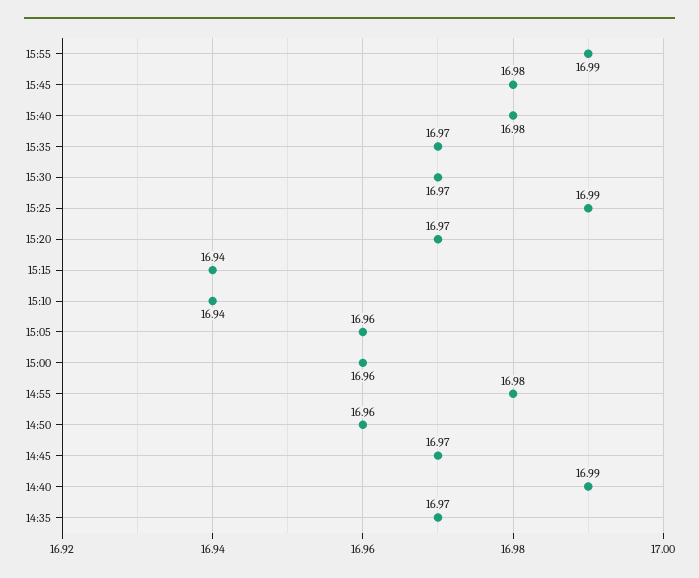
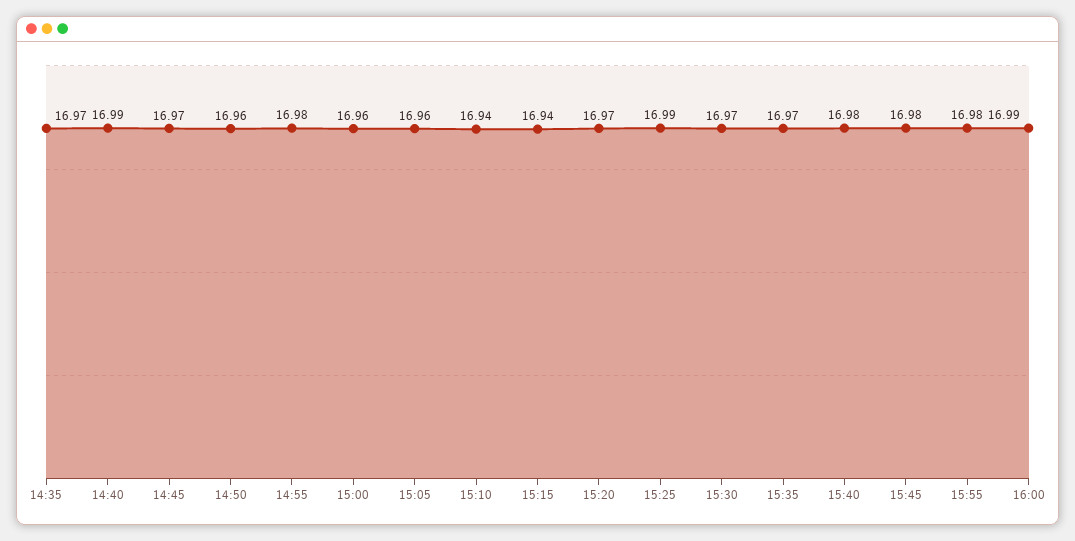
15:55: 16.99 -> 16.98
16:00: none -> 16.99

